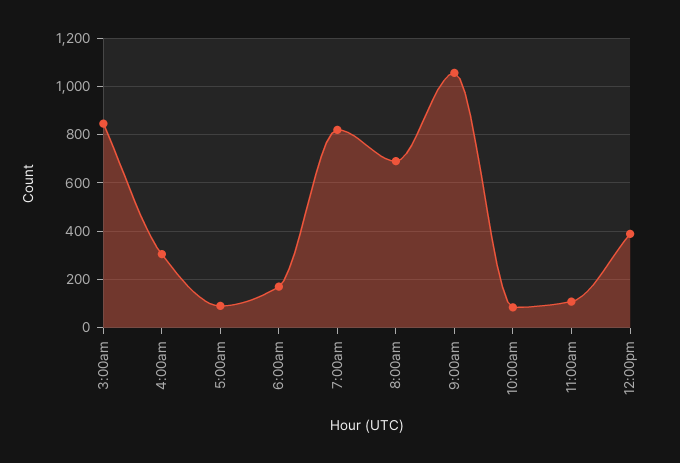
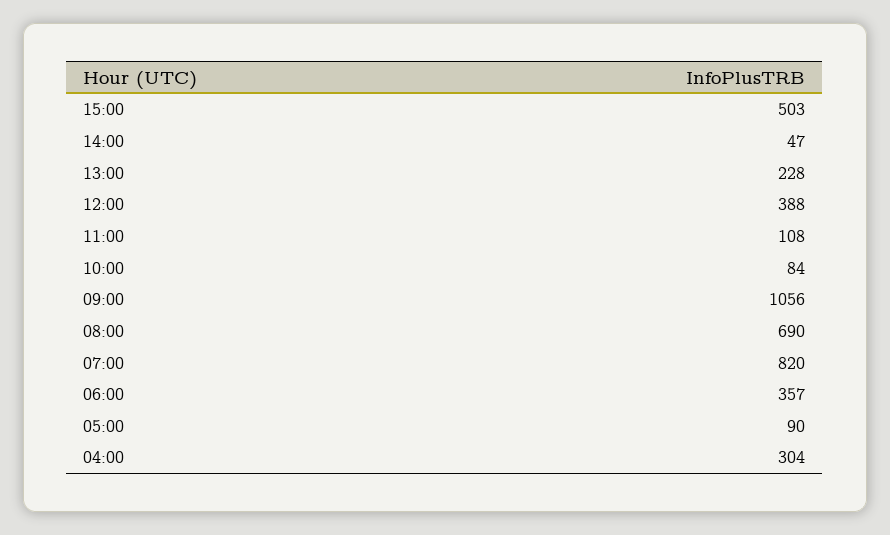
3:00am: 850 -> none
6:00am: 175 -> 357
15:00: none -> 503
14:00: none -> 47
13:00: none -> 228

